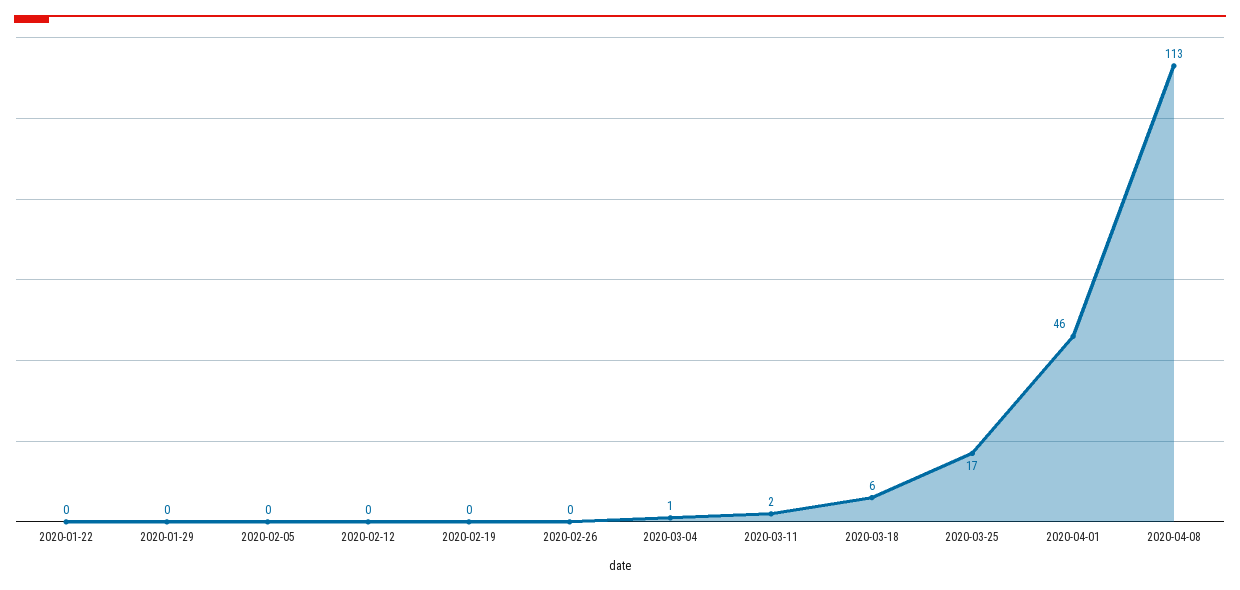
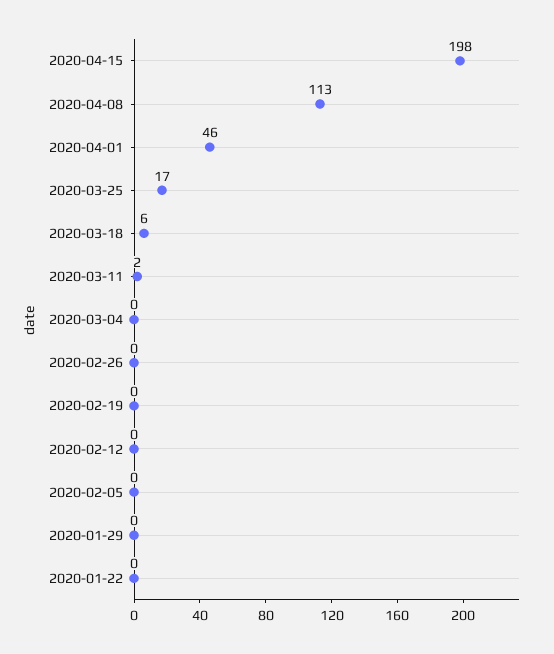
2020-03-04: 1 -> 0
2020-04-15: none -> 198

